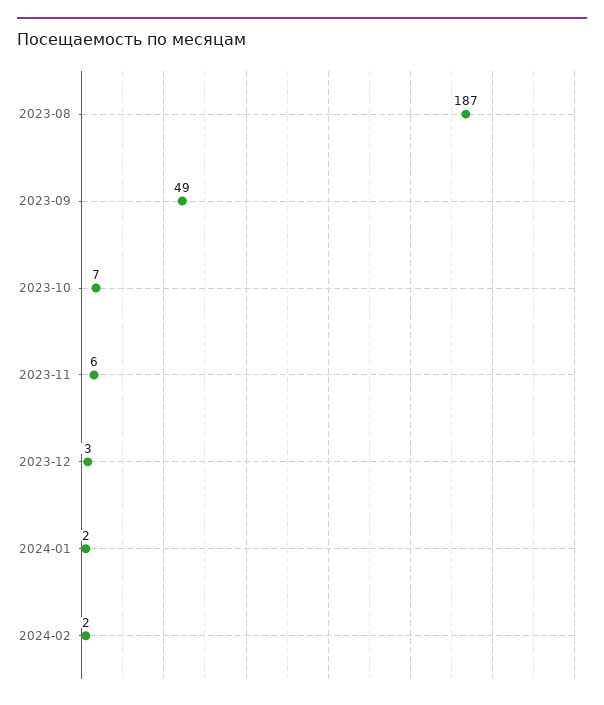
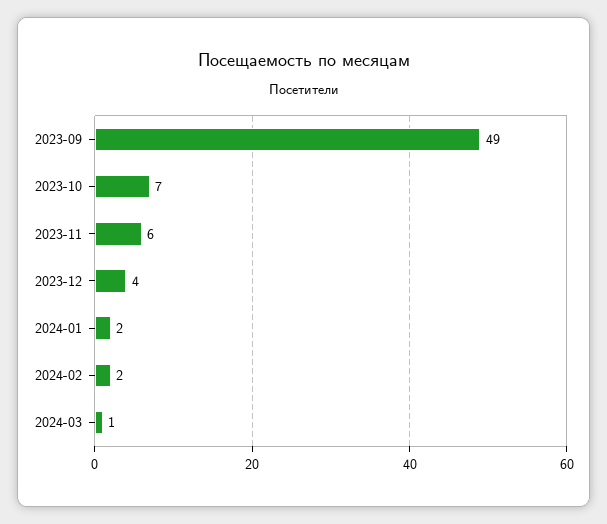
2023-08: 187 -> none
2023-12: 3 -> 4
2024-03: none -> 1

